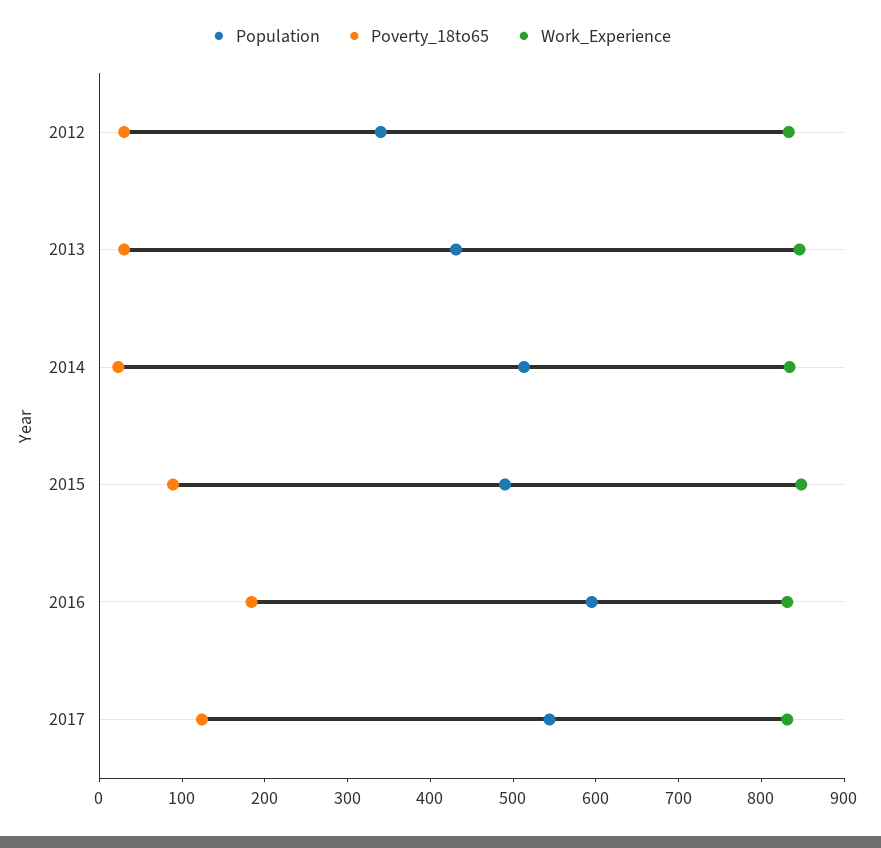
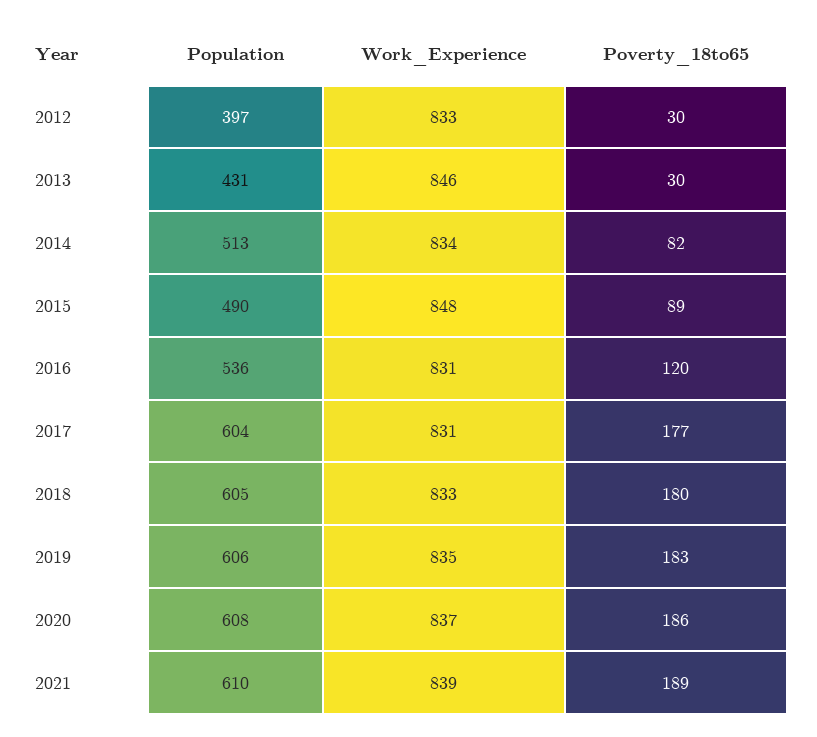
Population, 2012: 340 -> 397
Poverty_18to65, 2014: 20 -> 82
Population, 2016: 600 -> 536
Poverty_18to65, 2016: 180 -> 120
Population, 2017: 540 -> 604
Poverty_18to65, 2017: 120 -> 177
Population, 2018: none -> 605
Work_Experience, 2018: none -> 833
Poverty_18to65, 2018: none -> 180
Population, 2019: none -> 606
Work_Experience, 2019: none -> 835
Poverty_18to65, 2019: none -> 183
Population, 2020: none -> 608
Work_Experience, 2020: none -> 837
Poverty_18to65, 2020: none -> 186
Population, 2021: none -> 610
Work_Experience, 2021: none -> 839
Poverty_18to65, 2021: none -> 189

